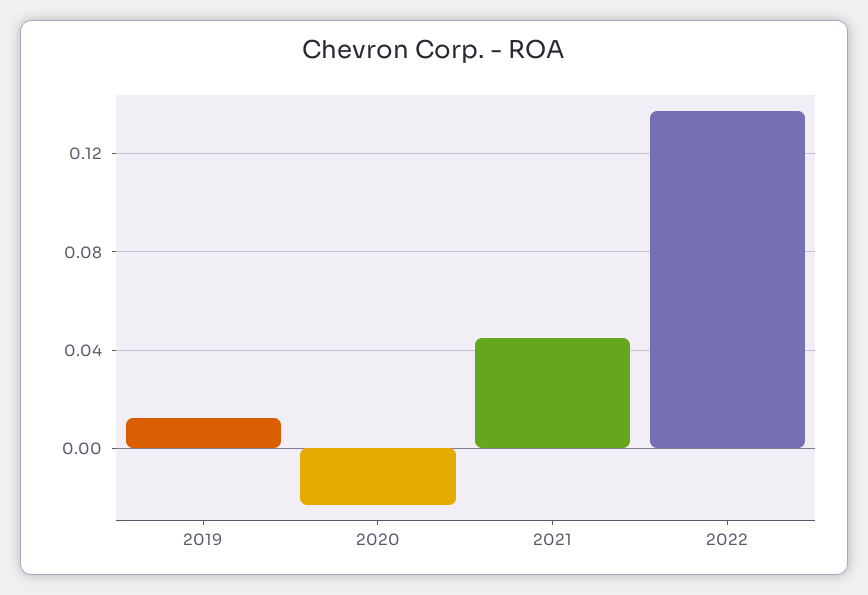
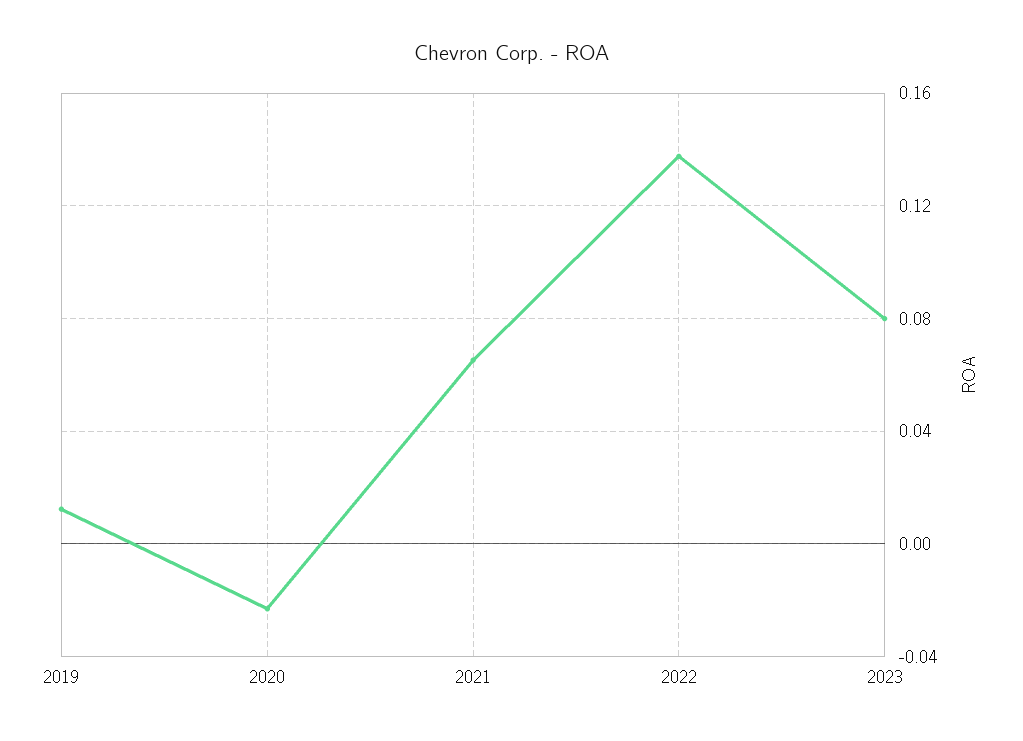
2021: 0.045 -> 0.065
2023: none -> 0.08

